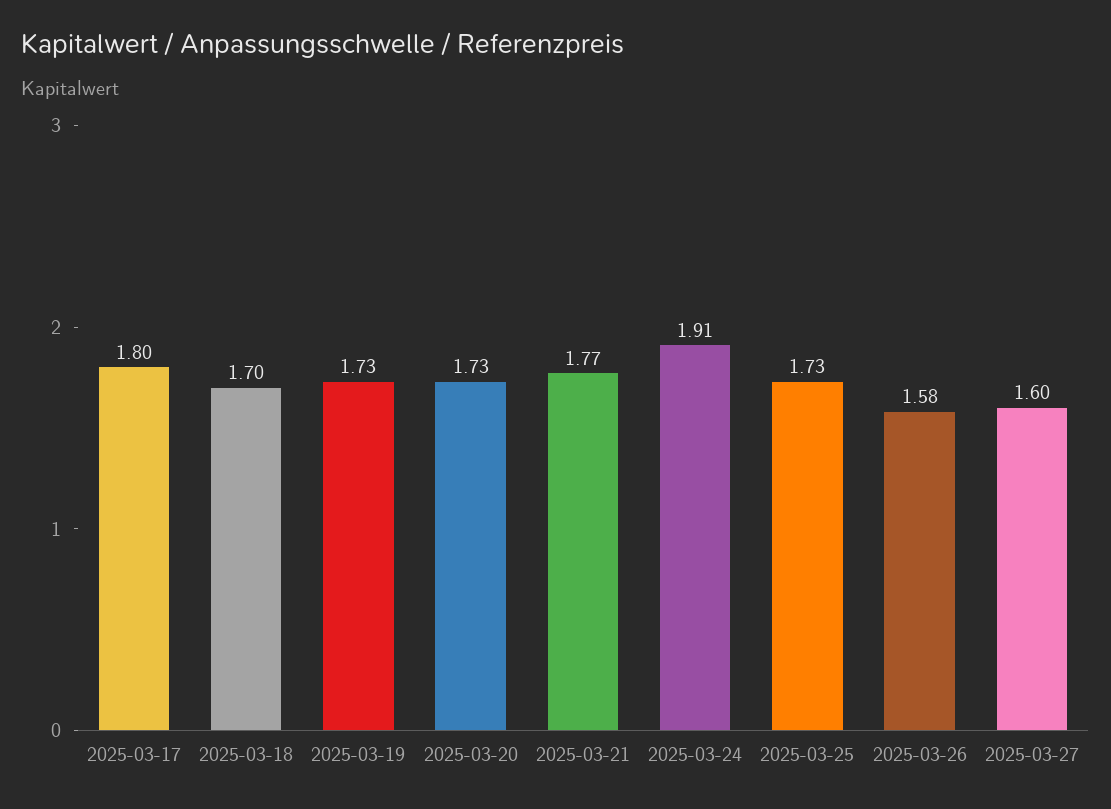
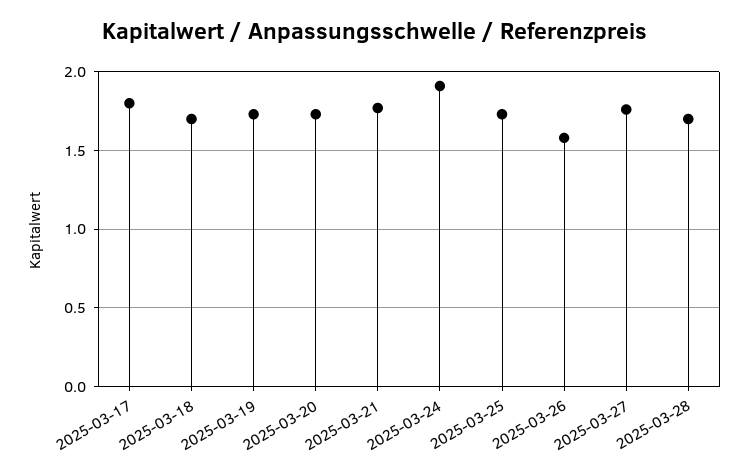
2025-03-27: 1.6 -> 1.75
2025-03-28: none -> 1.7

